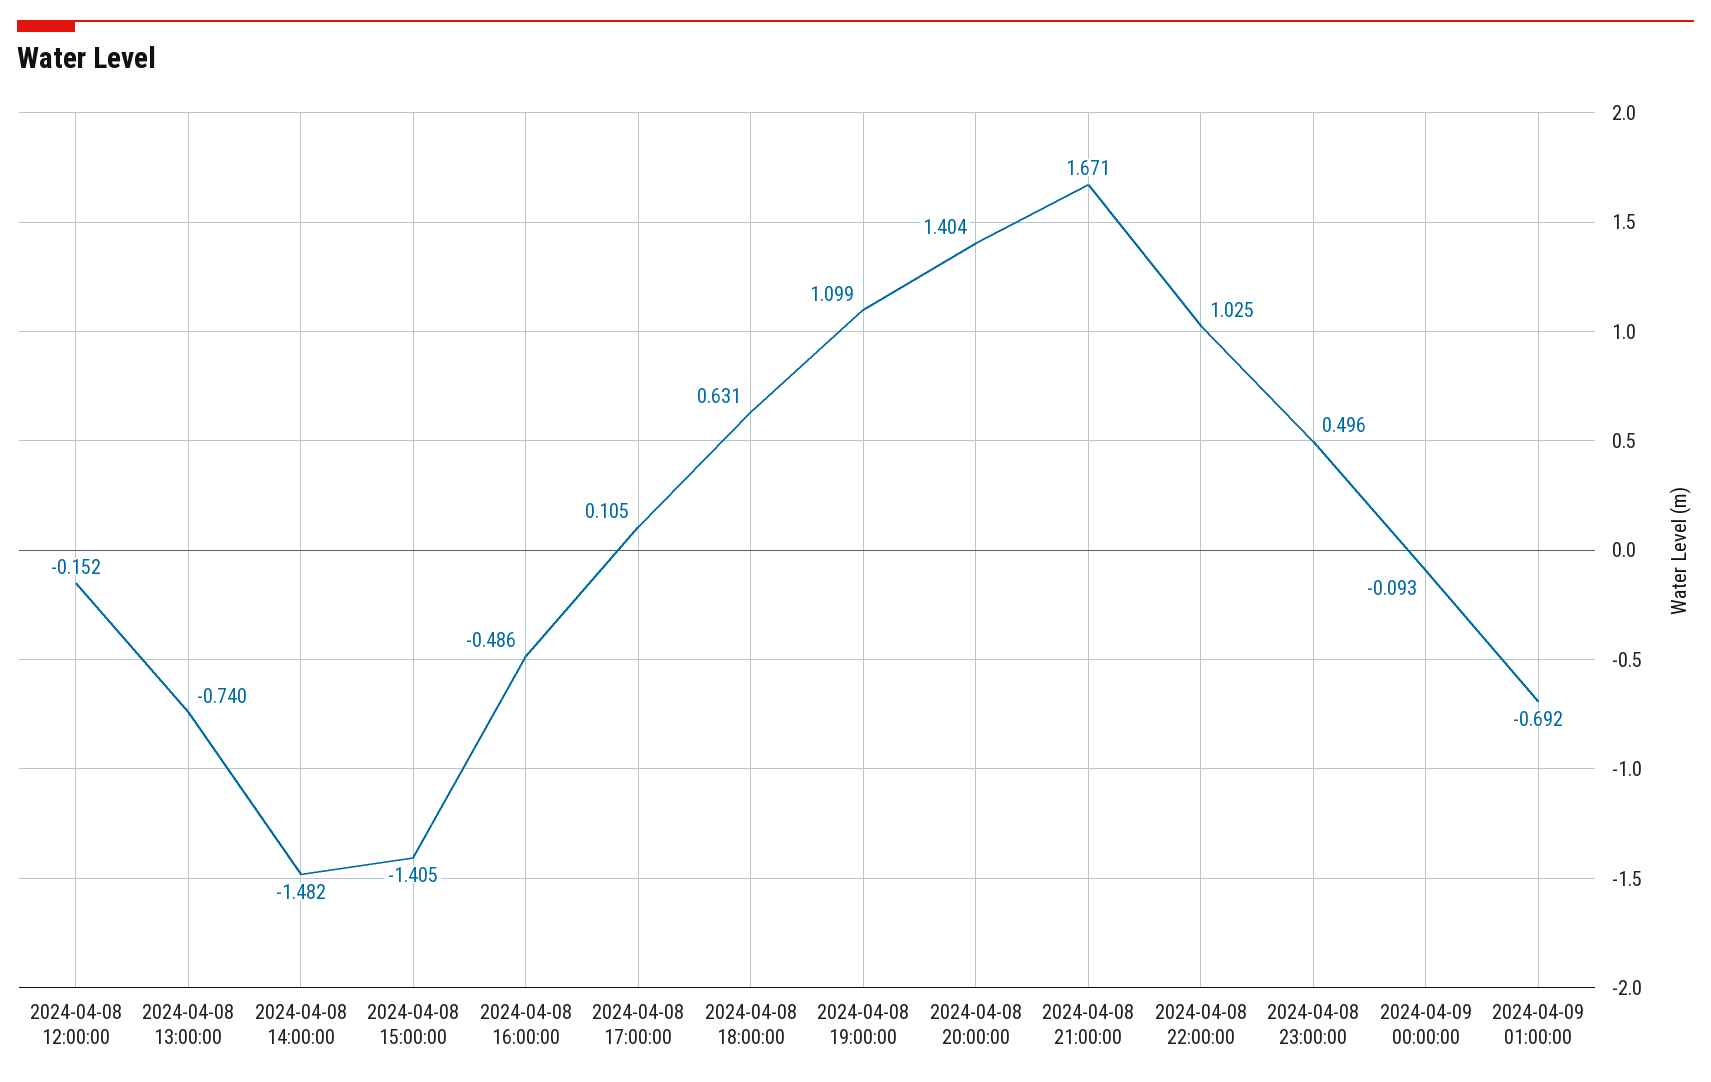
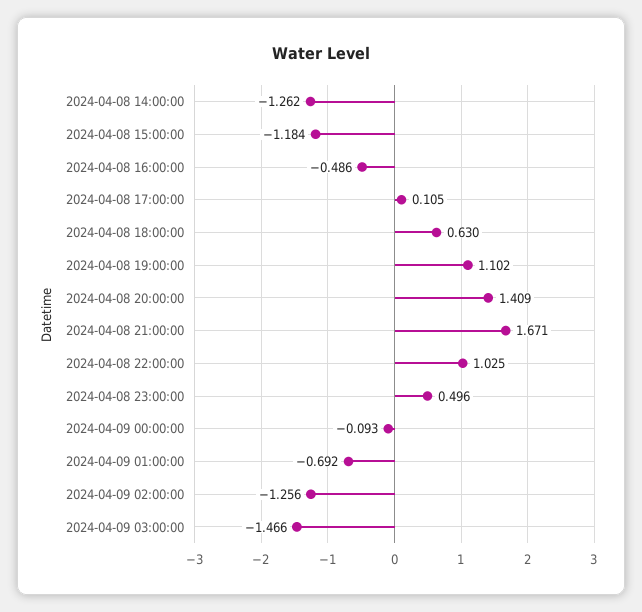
2024-04-08 12:00:00: -0.152 -> none
2024-04-08 13:00:00: -0.74 -> none
2024-04-08 14:00:00: -1.482 -> -1.262
2024-04-08 15:00:00: -1.405 -> -1.184
2024-04-08 18:00:00: 0.631 -> 0.63
2024-04-08 19:00:00: 1.099 -> 1.102
2024-04-08 20:00:00: 1.404 -> 1.409
2024-04-09 02:00:00: none -> -1.256
2024-04-09 03:00:00: none -> -1.466

